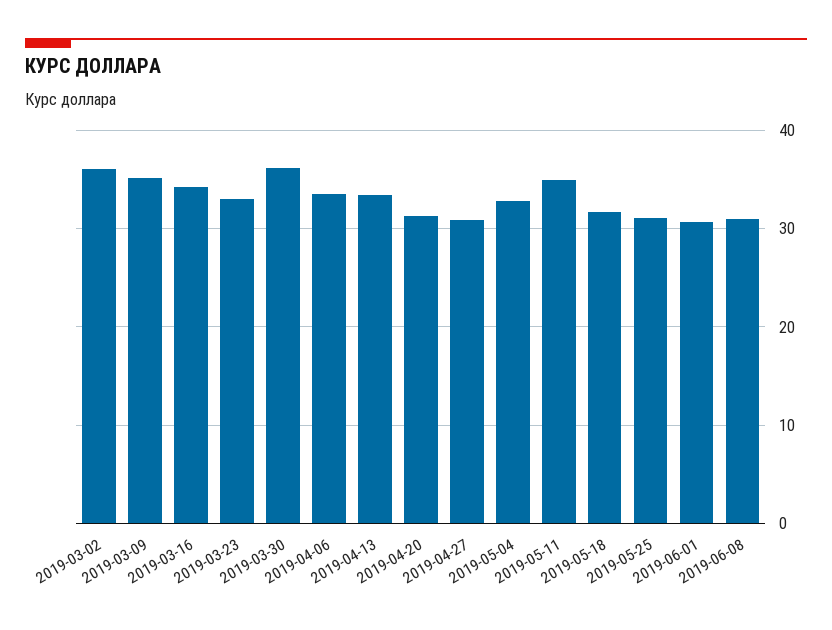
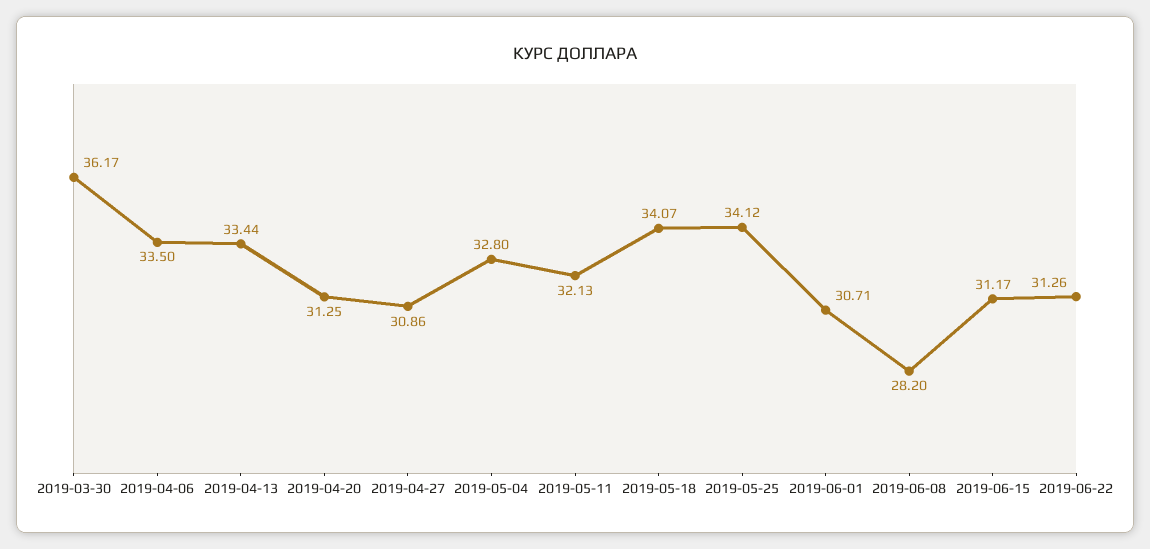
2019-03-02: 36 -> none
2019-03-09: 35 -> none
2019-03-16: 34 -> none
2019-03-23: 33 -> none
2019-05-11: 35 -> 32.13
2019-05-18: 32 -> 34.07
2019-05-25: 31 -> 34.12
2019-06-08: 31 -> 28.2
2019-06-15: none -> 31.17
2019-06-22: none -> 31.26

